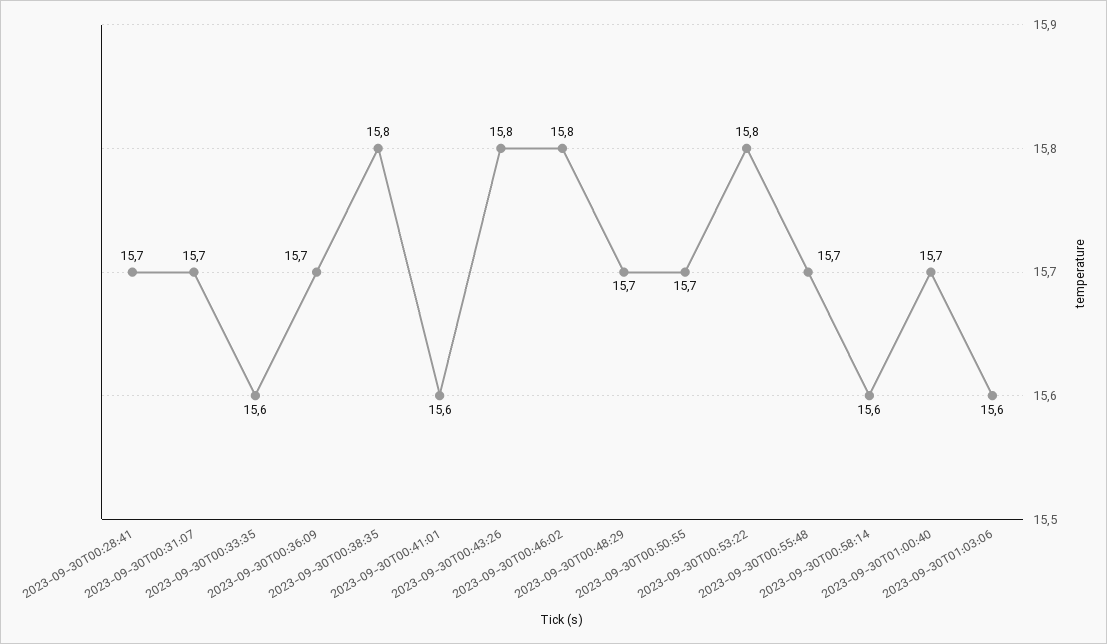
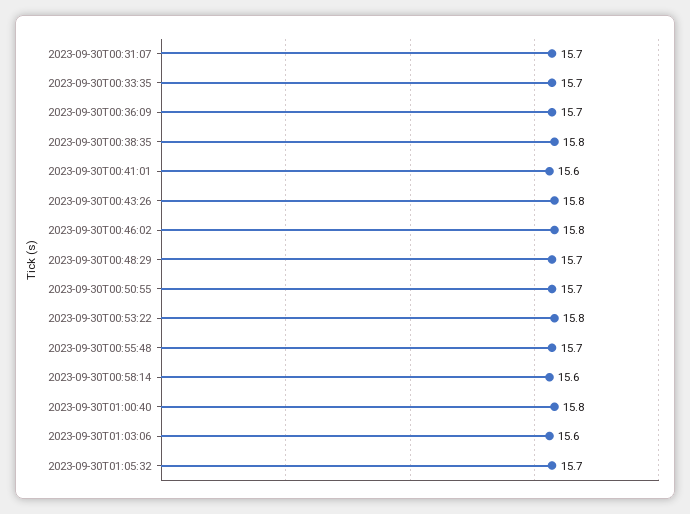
2023-09-30T00:28:41: 15.7 -> none
2023-09-30T00:33:35: 15.6 -> 15.7
2023-09-30T01:00:40: 15.7 -> 15.8
2023-09-30T01:05:32: none -> 15.7

